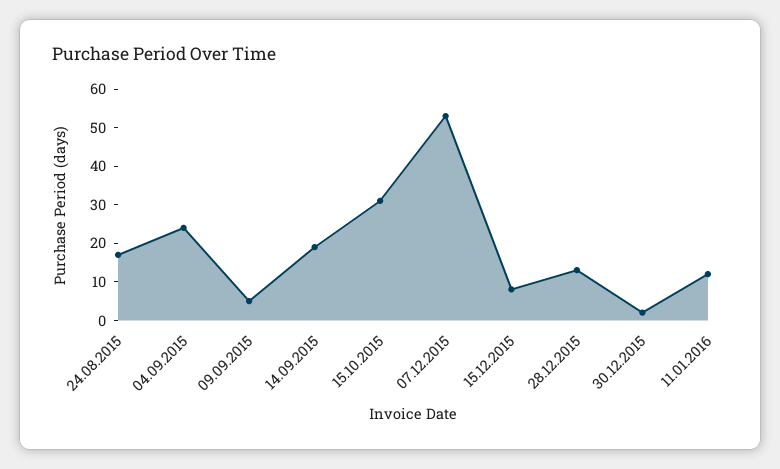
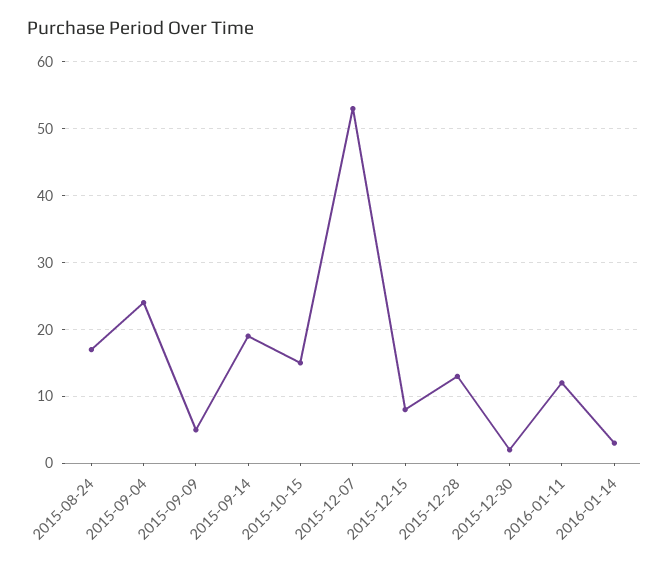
15.10.2015: 30 -> 15
2016-01-14: none -> 3

